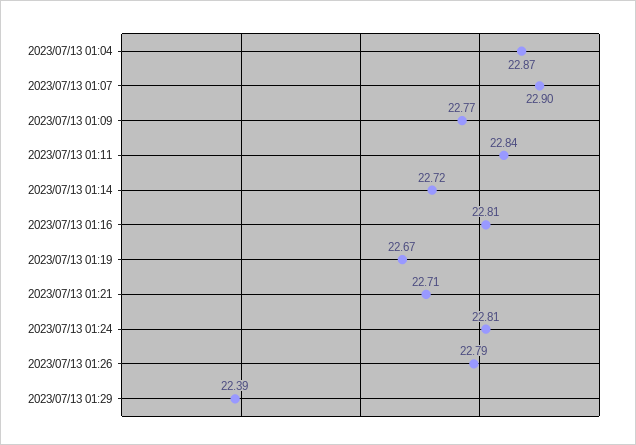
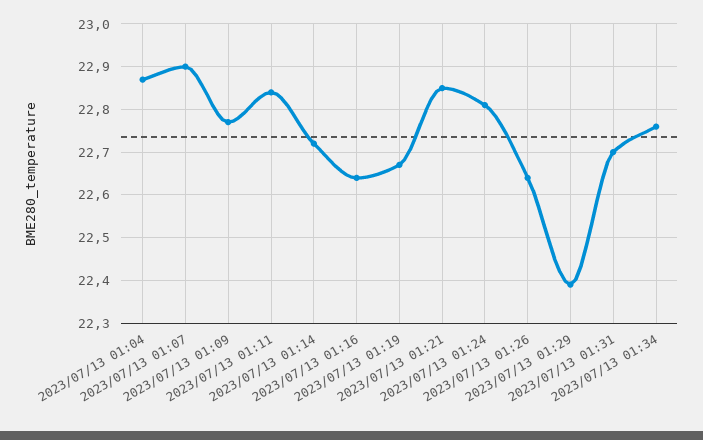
2023/07/13 01:16: 22.81 -> 22.65
2023/07/13 01:21: 22.71 -> 22.85
2023/07/13 01:26: 22.79 -> 22.65
2023/07/13 01:31: none -> 22.7
2023/07/13 01:34: none -> 22.75

